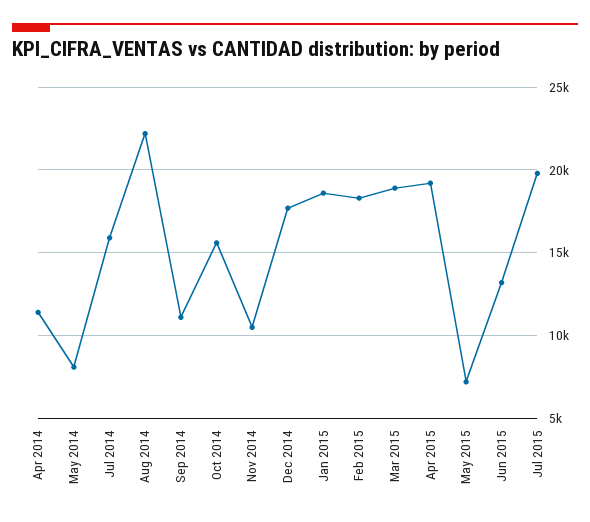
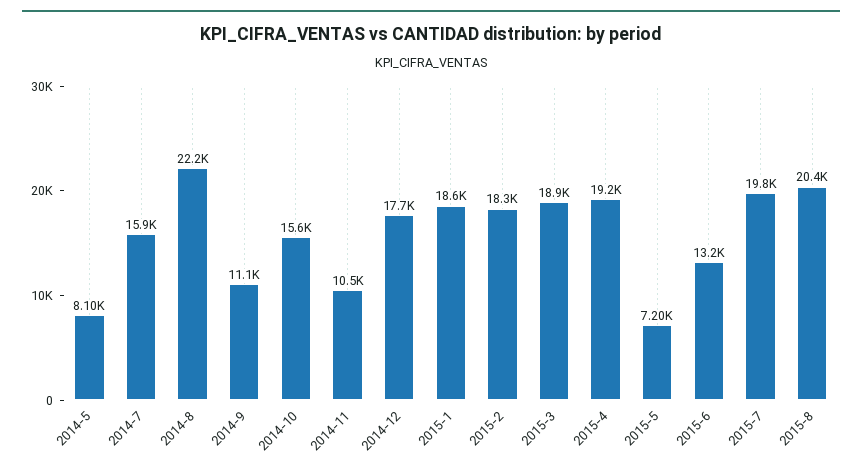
Apr 2014: 11500 -> none
2015-8: none -> 20400

